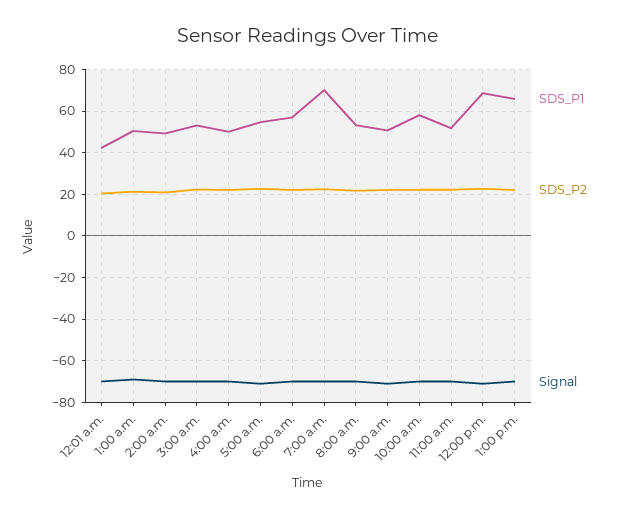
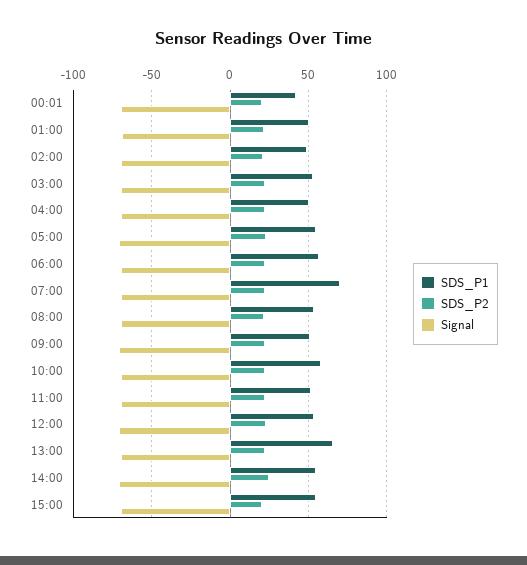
SDS_P1, 12:00 p.m.: 70 -> 55
SDS_P1, 14:00: none -> 55
SDS_P2, 14:00: none -> 25
Signal, 14:00: none -> -70
SDS_P1, 15:00: none -> 55
SDS_P2, 15:00: none -> 20
Signal, 15:00: none -> -70

